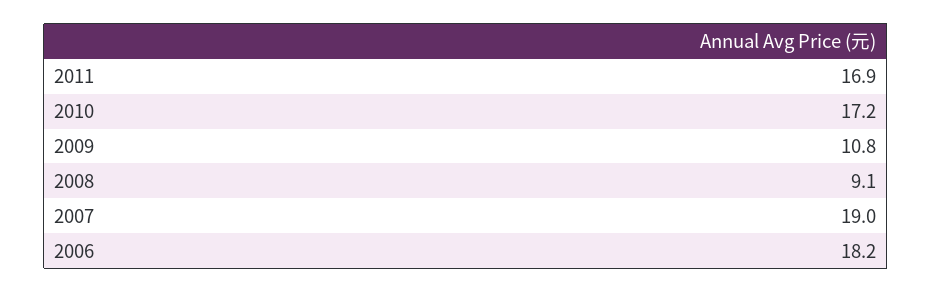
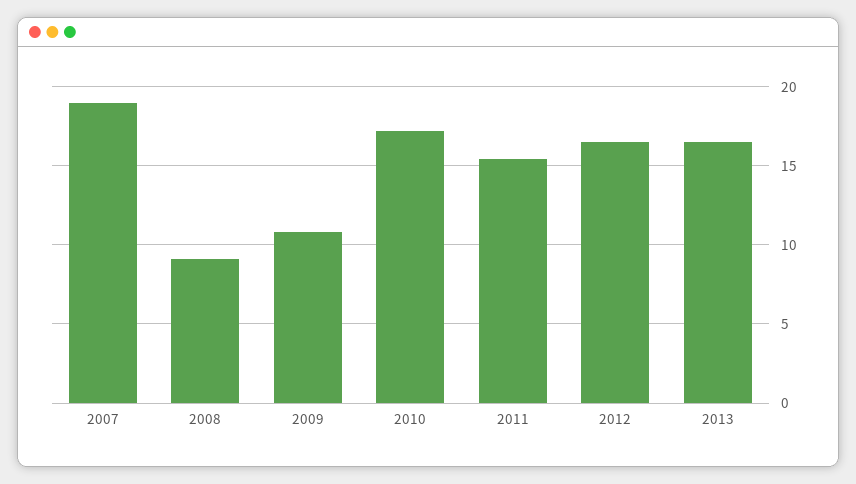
2011: 16.9 -> 15.5
2006: 18.2 -> none
2012: none -> 16.5
2013: none -> 16.5

